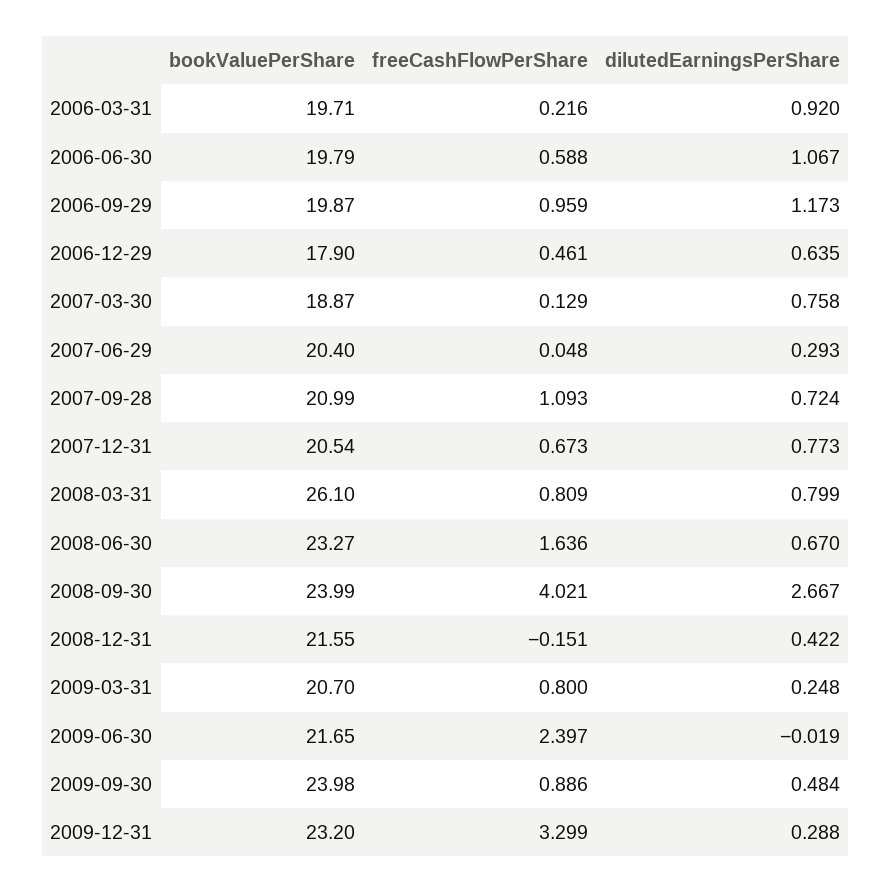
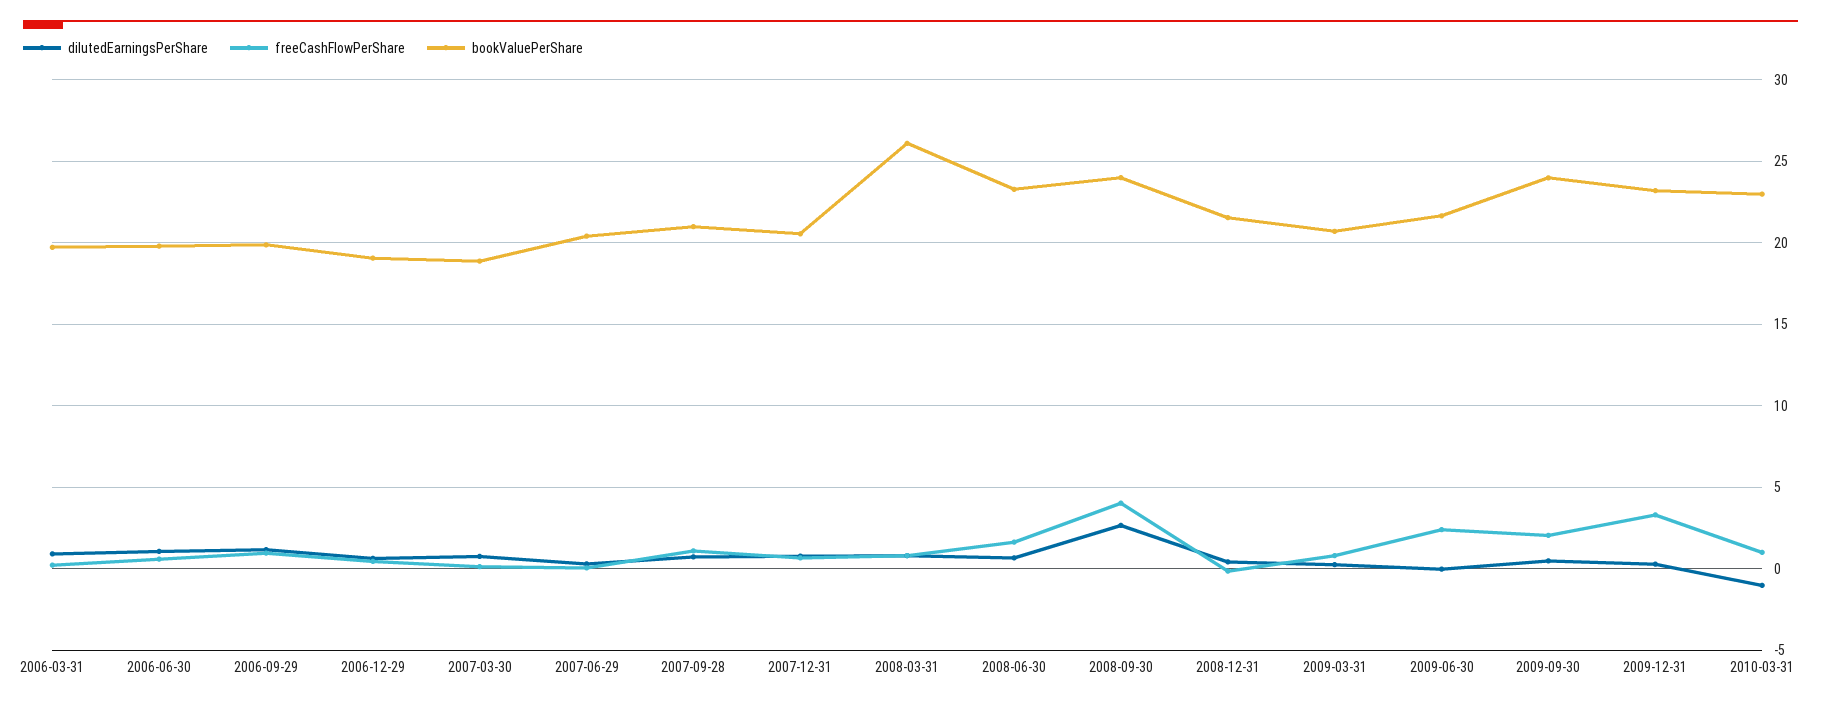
bookValuePerShare, 2006-12-29: 17.9 -> 19
freeCashFlowPerShare, 2009-09-30: 0.886 -> 2
dilutedEarningsPerShare, 2010-03-31: none -> -1
freeCashFlowPerShare, 2010-03-31: none -> 1
bookValuePerShare, 2010-03-31: none -> 23

